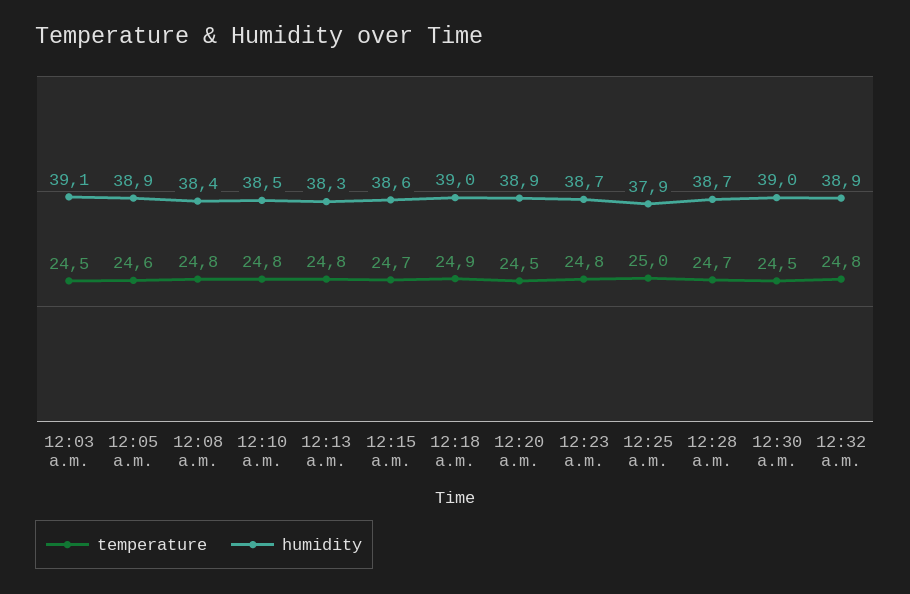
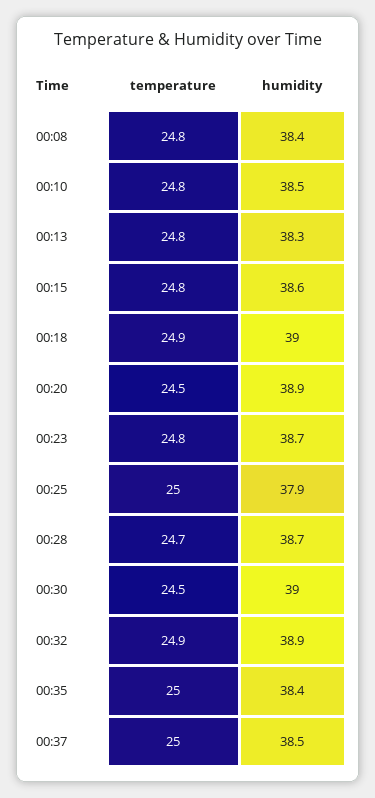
temperature, 12:03 a.m.: 24.5 -> none
humidity, 12:03 a.m.: 39.1 -> none
temperature, 12:05 a.m.: 24.6 -> none
humidity, 12:05 a.m.: 38.9 -> none
temperature, 12:15 a.m.: 24.7 -> 24.8
temperature, 12:32 a.m.: 24.8 -> 24.9
temperature, 00:35: none -> 25
humidity, 00:35: none -> 38.4
temperature, 00:37: none -> 25
humidity, 00:37: none -> 38.5

